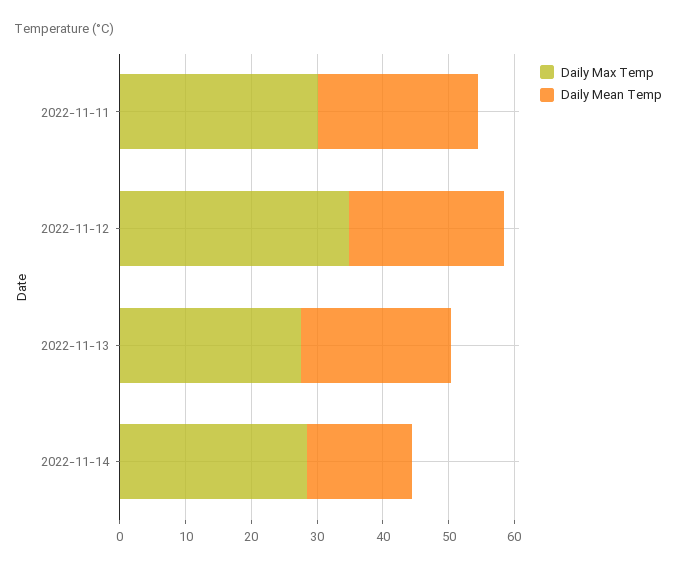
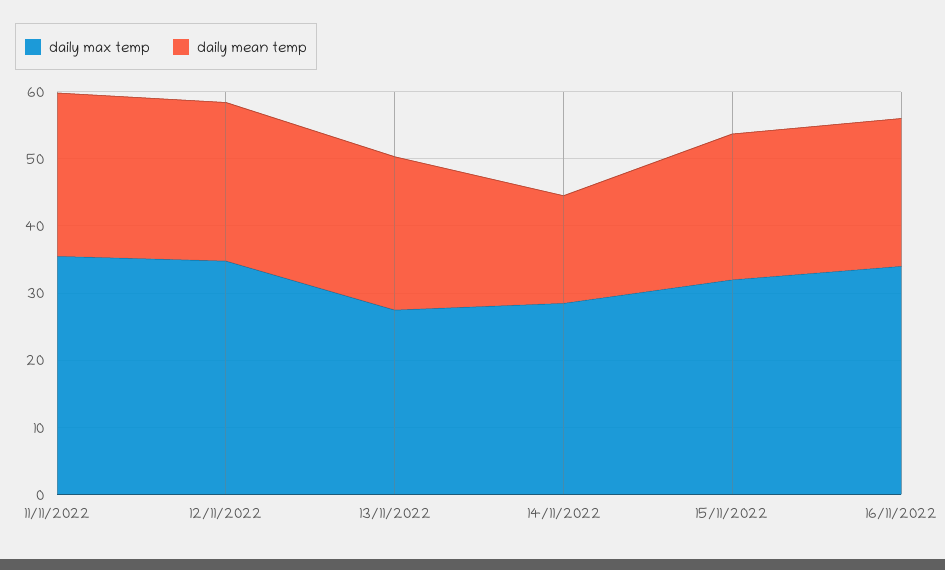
Daily Max Temp, 2022-11-11: 30 -> 36
Daily Max Temp, 15/11/2022: none -> 32
Daily Mean Temp, 15/11/2022: none -> 22
Daily Max Temp, 16/11/2022: none -> 34
Daily Mean Temp, 16/11/2022: none -> 22

